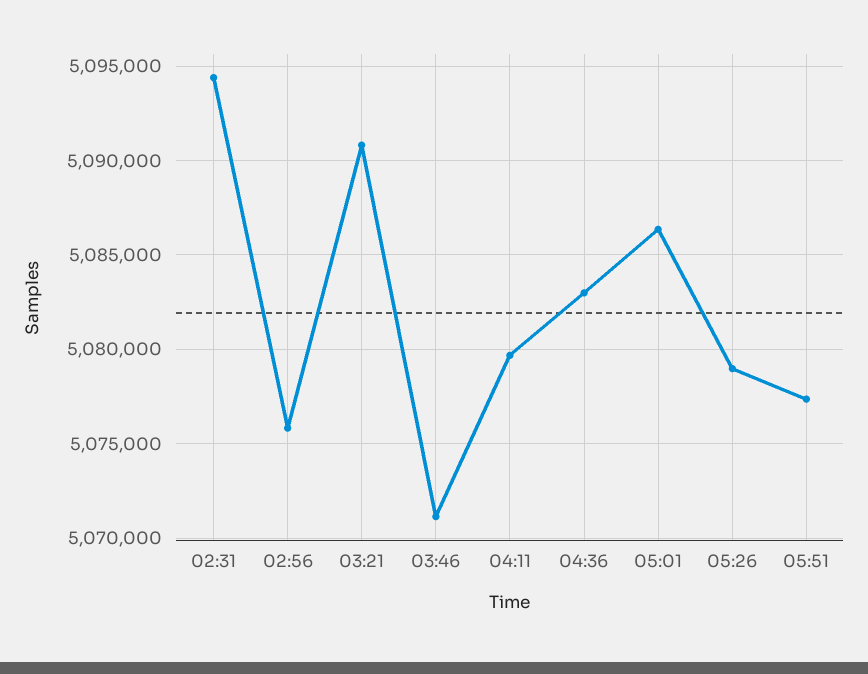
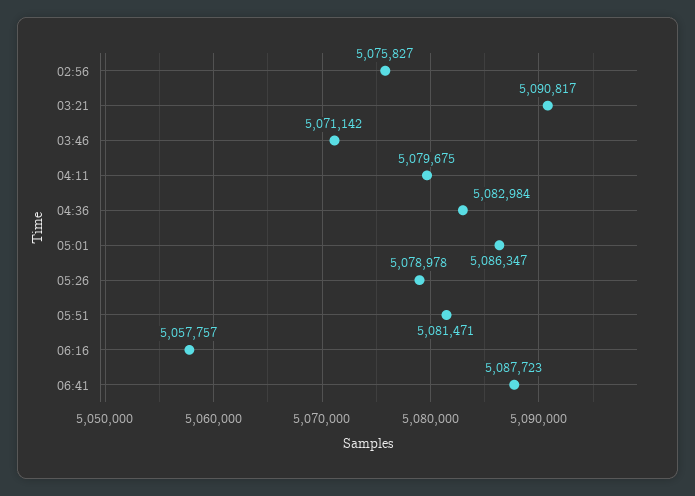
02:31: 5094500 -> none
05:51: 5077500 -> 5081471
06:16: none -> 5057757
06:41: none -> 5087723

